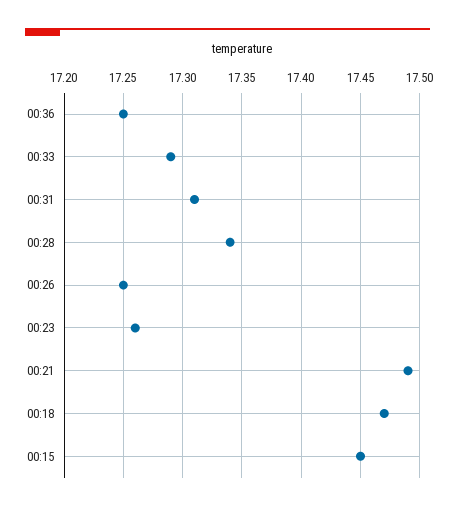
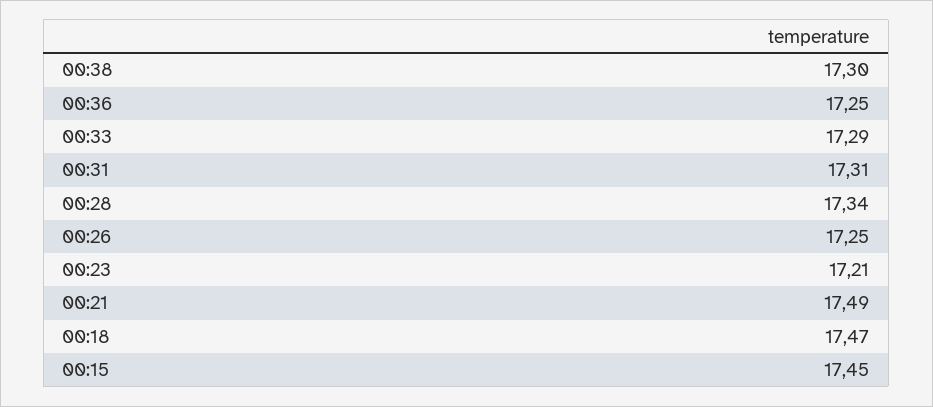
00:23: 17.26 -> 17.21
00:38: none -> 17.3

